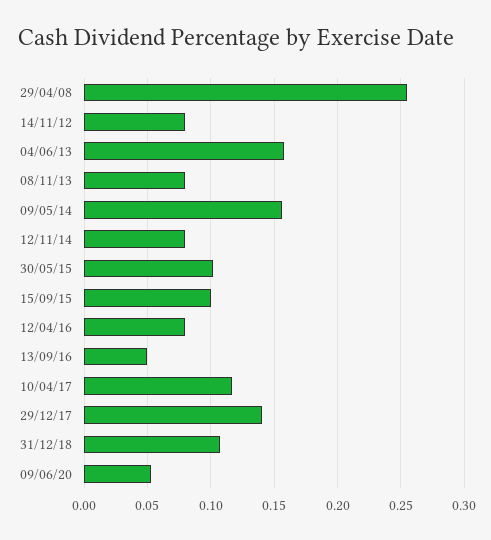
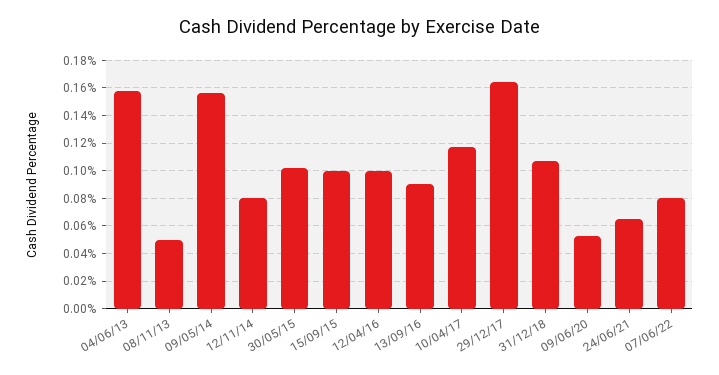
29/04/08: 0.255 -> none
14/11/12: 0.08 -> none
08/11/13: 0.08 -> 0.05
12/04/16: 0.08 -> 0.1
13/09/16: 0.05 -> 0.09
29/12/17: 0.14 -> 0.165
24/06/21: none -> 0.065
07/06/22: none -> 0.08

